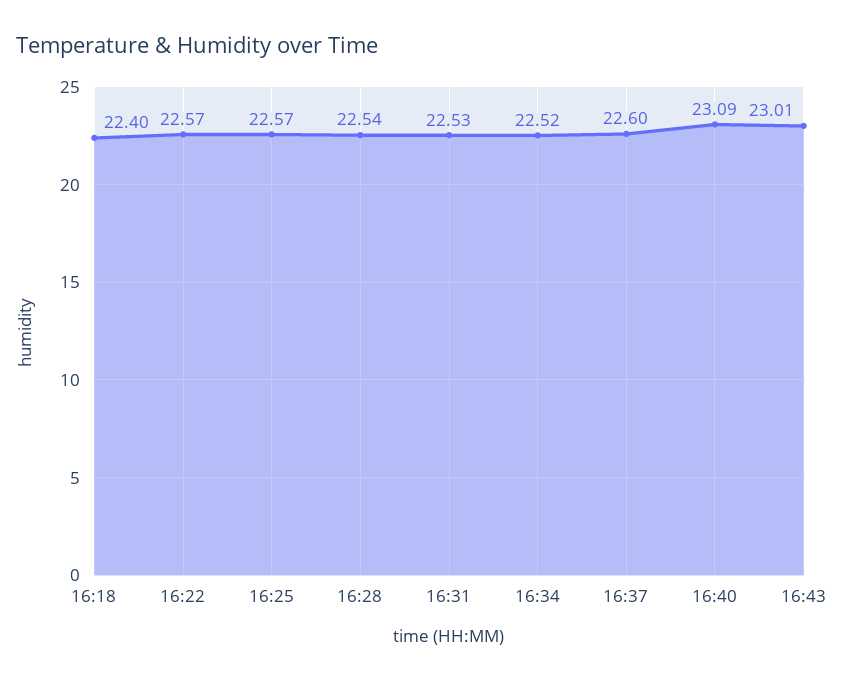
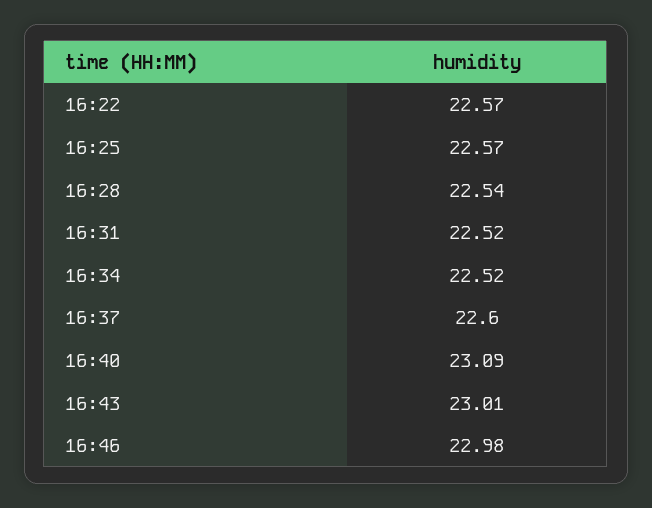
16:18: 22.4 -> none
16:31: 22.53 -> 22.52
16:46: none -> 22.98

